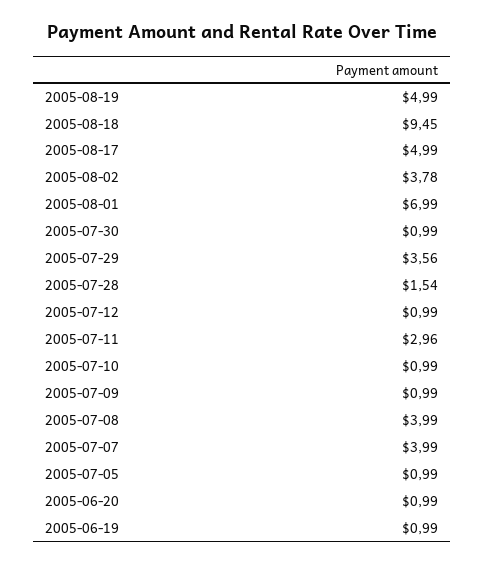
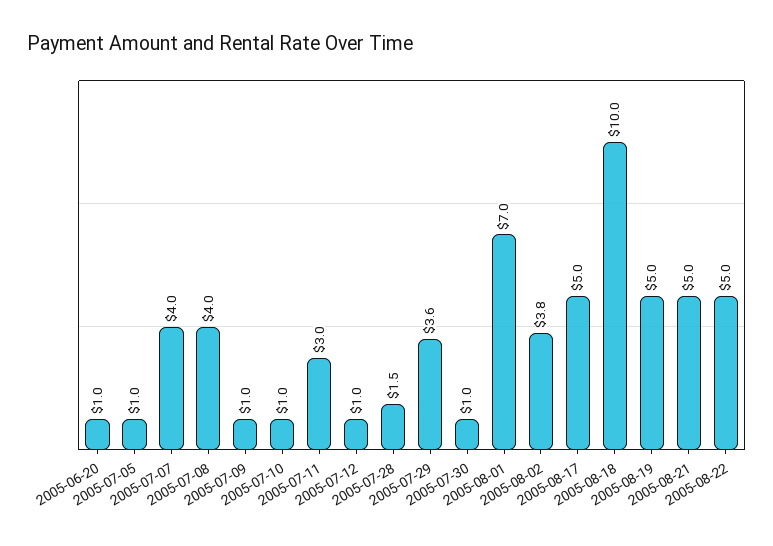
2005-08-18: 9.45 -> 10
2005-06-19: 0.99 -> none
2005-08-21: none -> 5
2005-08-22: none -> 5

